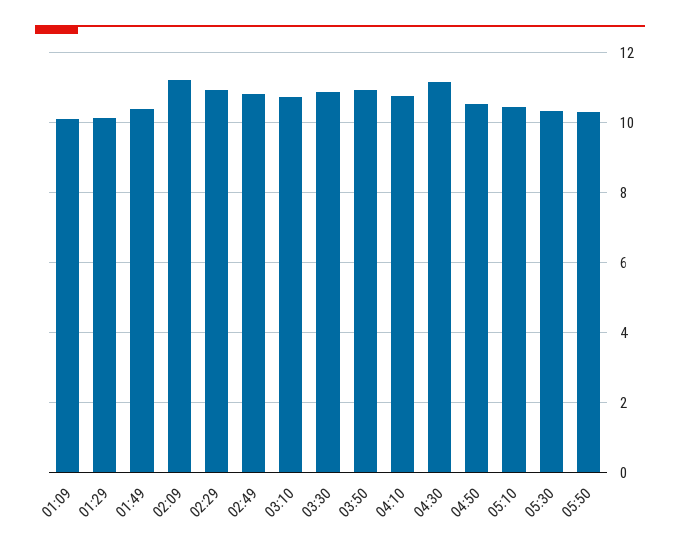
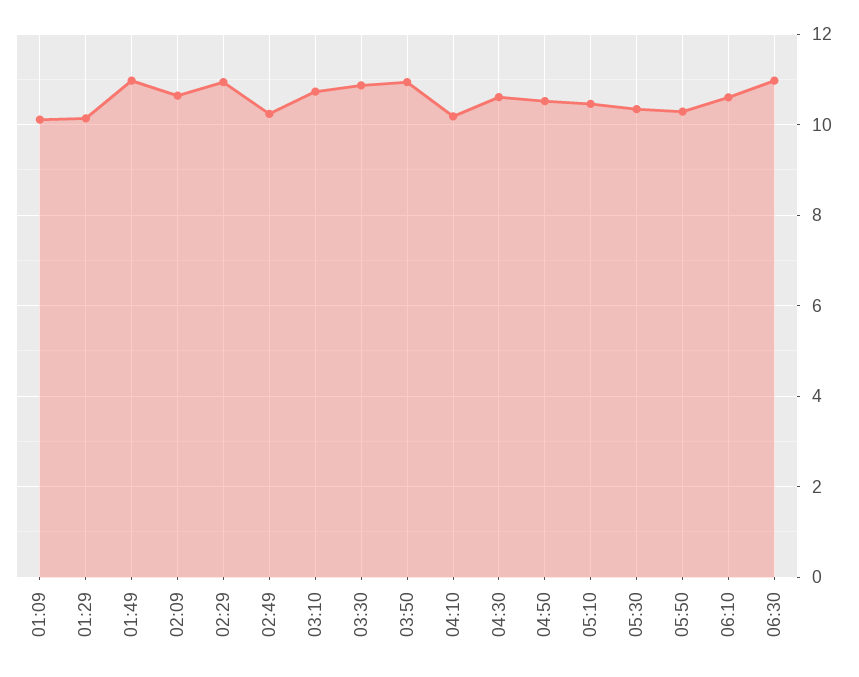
01:49: 10.4 -> 11
02:09: 11.2 -> 10.6
02:49: 10.8 -> 10.2
04:10: 10.8 -> 10.2
04:30: 11.2 -> 10.6
06:10: none -> 10.6
06:30: none -> 11

